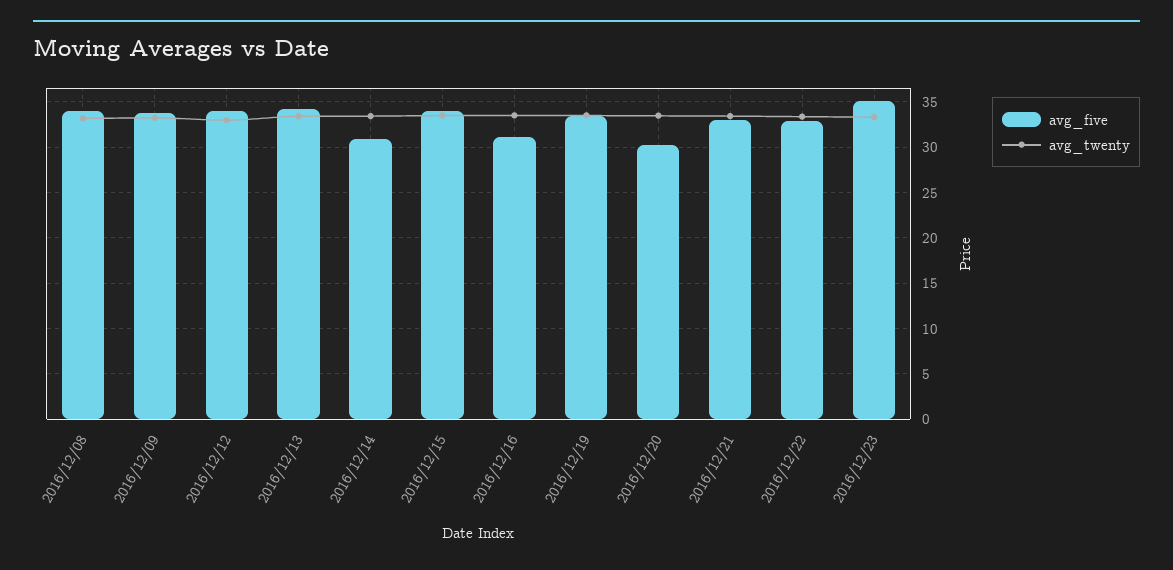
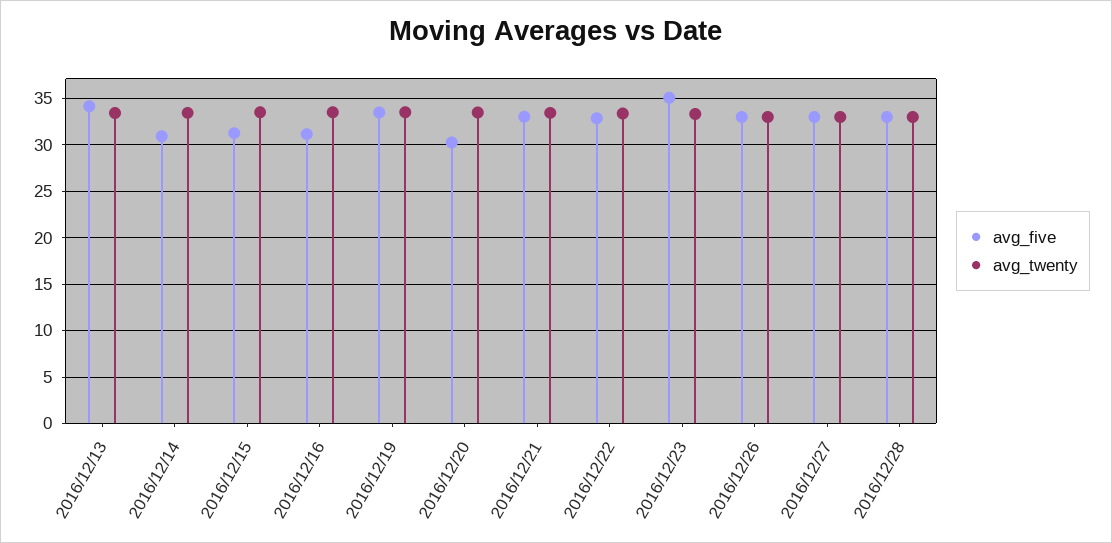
avg_five, 2016/12/08: 34 -> none
avg_twenty, 2016/12/08: 33 -> none
avg_five, 2016/12/09: 34 -> none
avg_twenty, 2016/12/09: 33 -> none
avg_five, 2016/12/12: 34 -> none
avg_twenty, 2016/12/12: 33 -> none
avg_five, 2016/12/15: 34 -> 31
avg_five, 2016/12/26: none -> 33
avg_twenty, 2016/12/26: none -> 33
avg_five, 2016/12/27: none -> 33
avg_twenty, 2016/12/27: none -> 33
avg_five, 2016/12/28: none -> 33
avg_twenty, 2016/12/28: none -> 33

